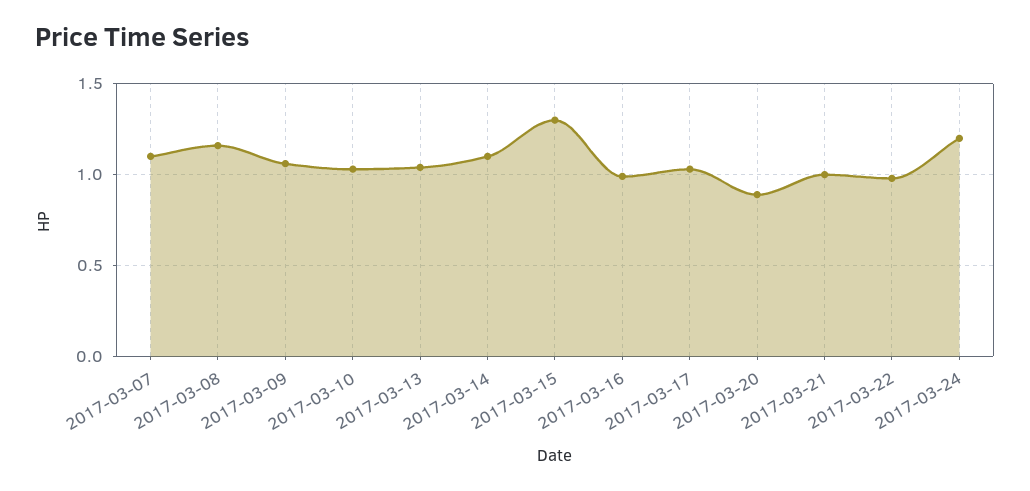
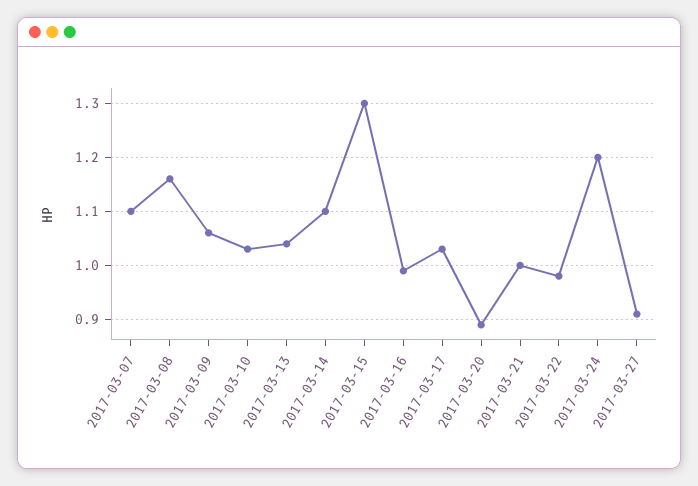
2017-03-27: none -> 0.9

